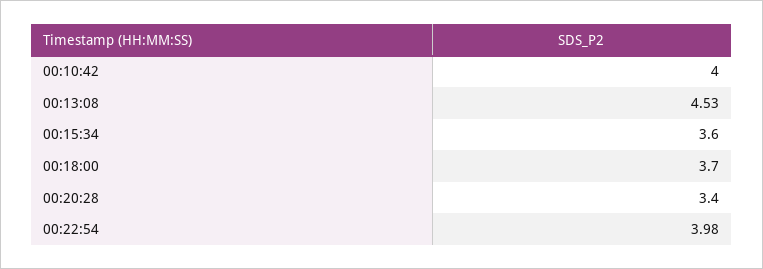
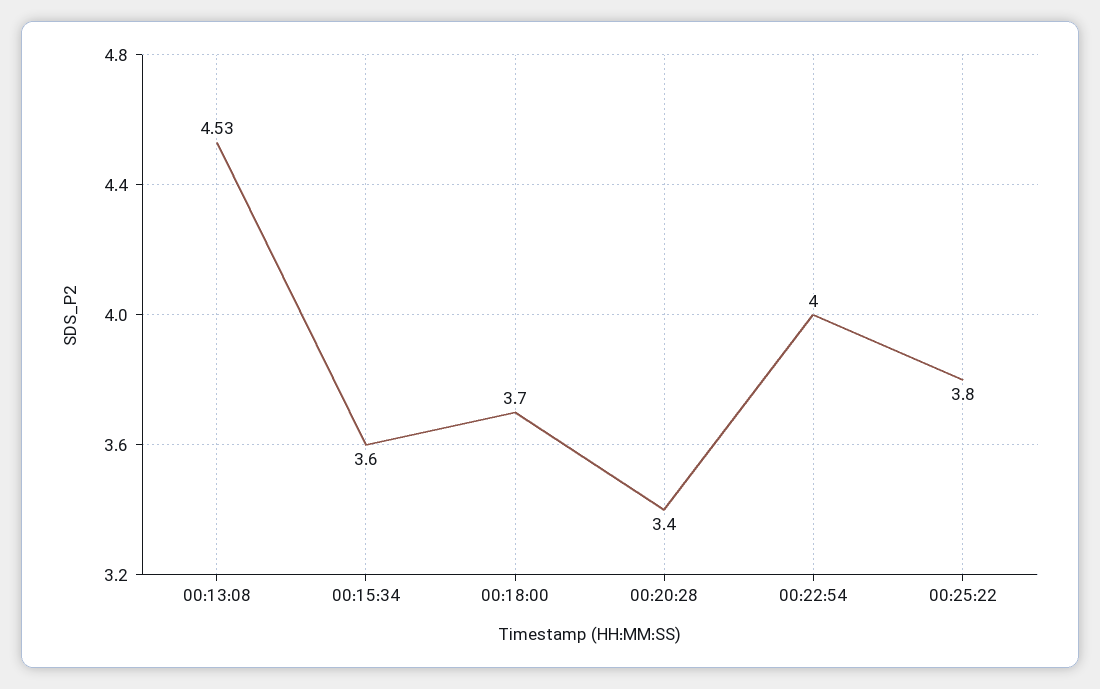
00:10:42: 4 -> none
00:22:54: 3.98 -> 4
00:25:22: none -> 3.8

